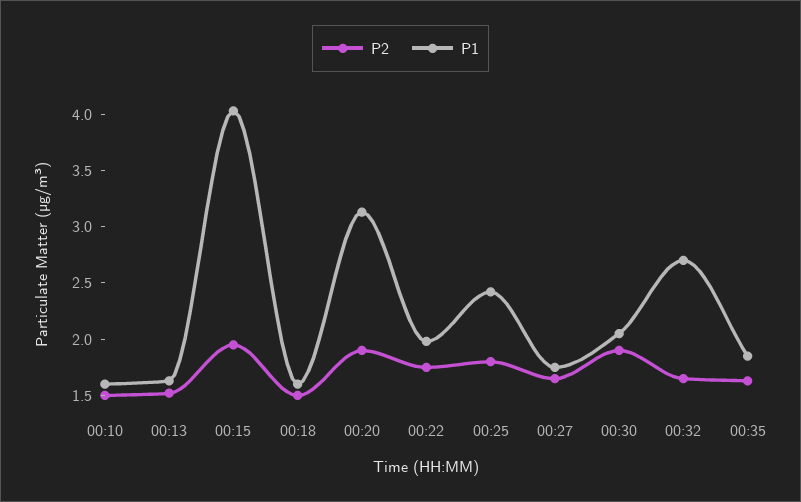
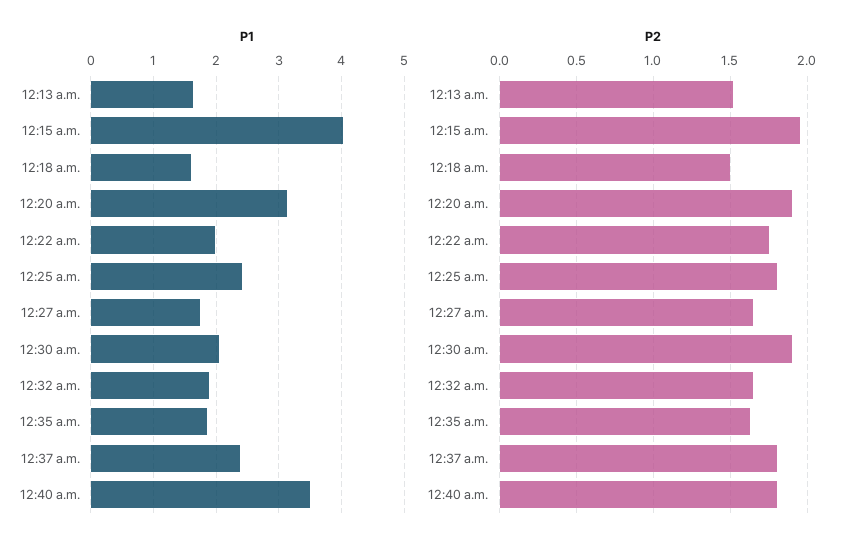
P2, 00:10: 1.5 -> none
P1, 00:10: 1.6 -> none
P1, 00:32: 2.7 -> 1.9
P1, 12:37 a.m.: none -> 2.4
P1, 12:40 a.m.: none -> 3.5
P2, 12:37 a.m.: none -> 1.8
P2, 12:40 a.m.: none -> 1.8

